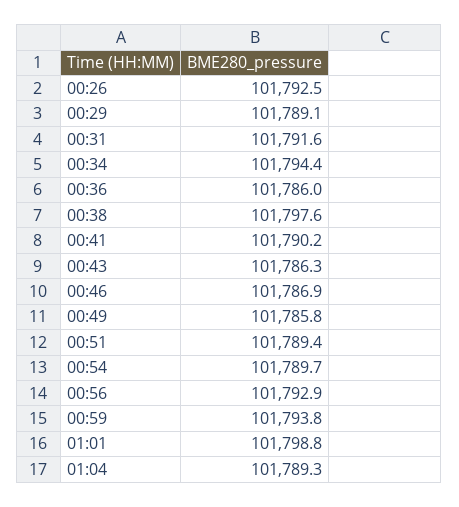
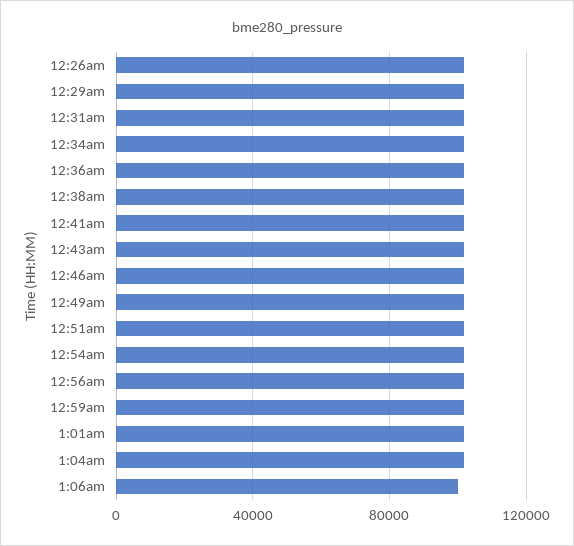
1:06am: none -> 100000

